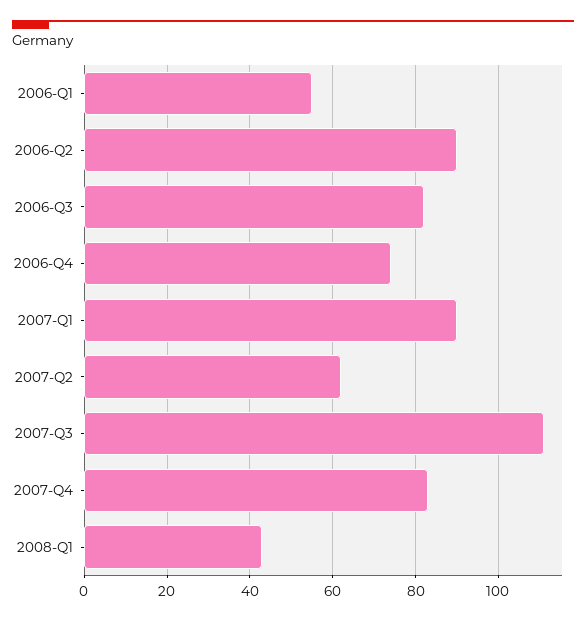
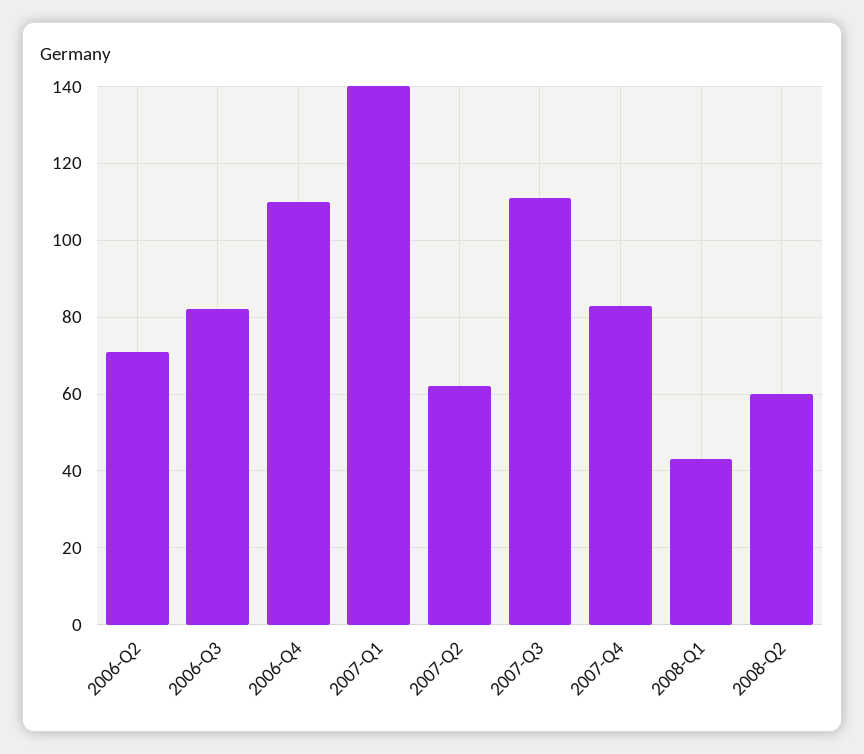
2006-Q1: 55 -> none
2006-Q2: 90 -> 70
2006-Q4: 75 -> 110
2007-Q1: 90 -> 140
2008-Q2: none -> 60

